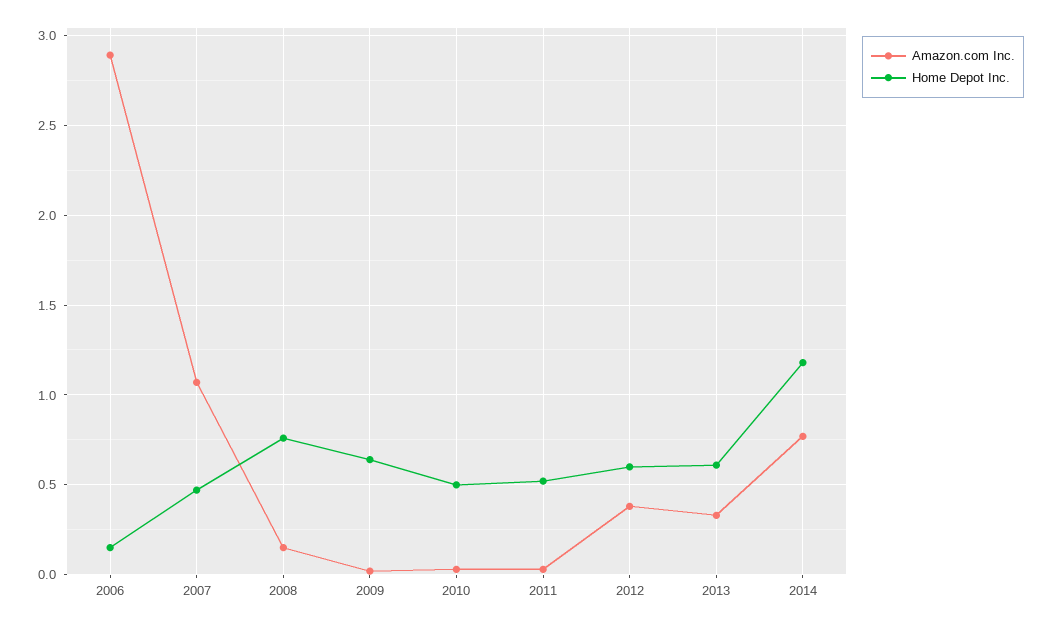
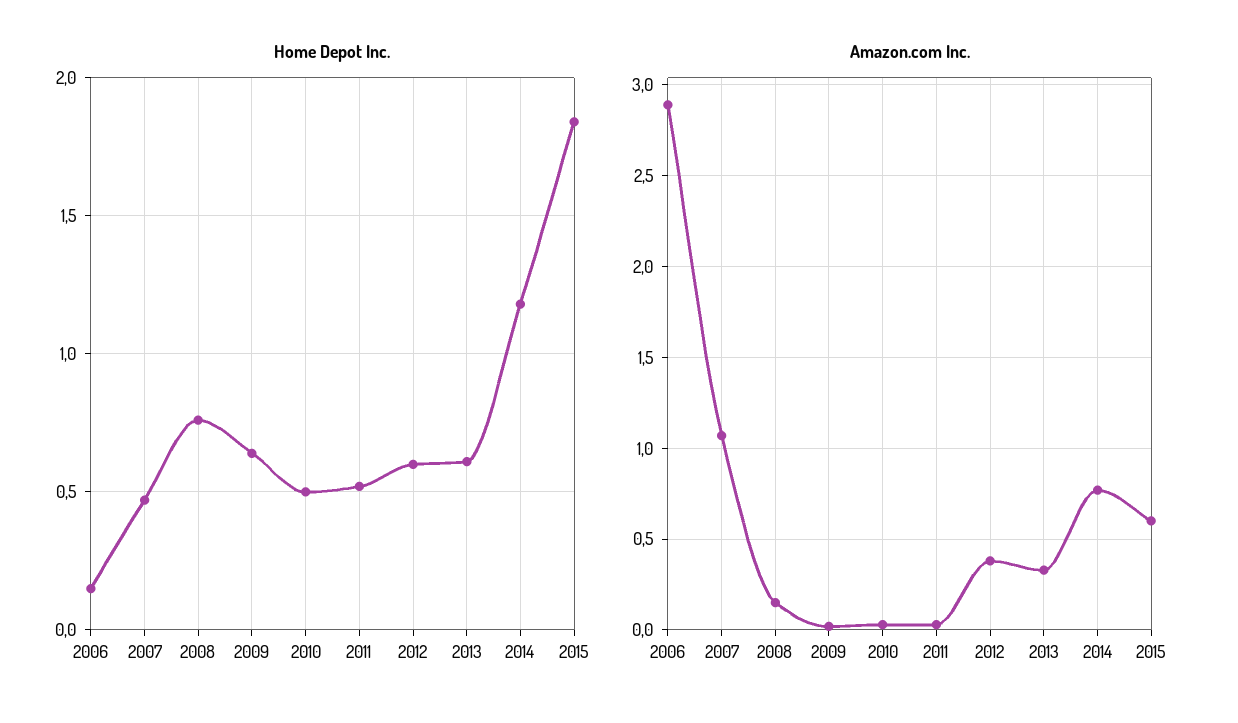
Home Depot Inc., 2015: none -> 1.85
Amazon.com Inc., 2015: none -> 0.6

